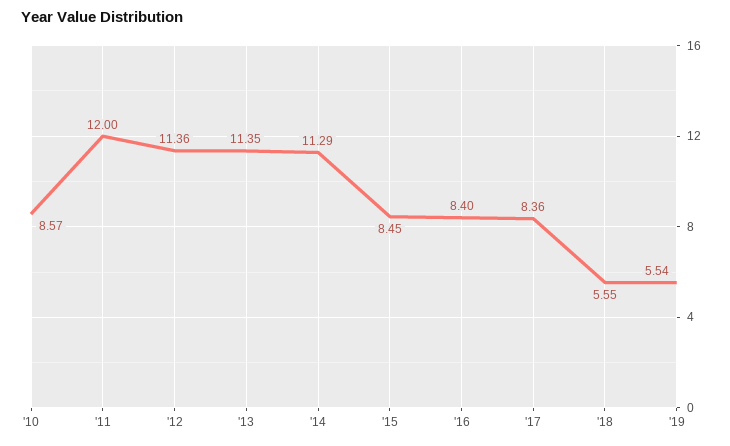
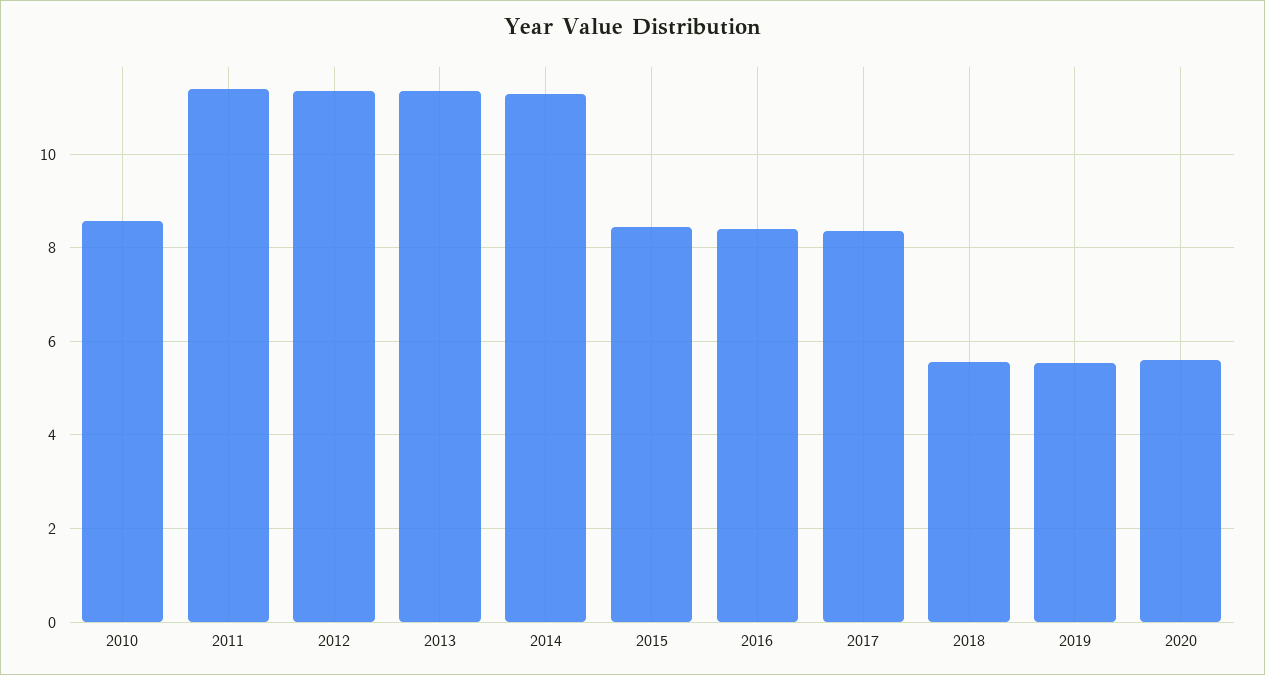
'11: 12 -> 11.4
2020: none -> 5.6

